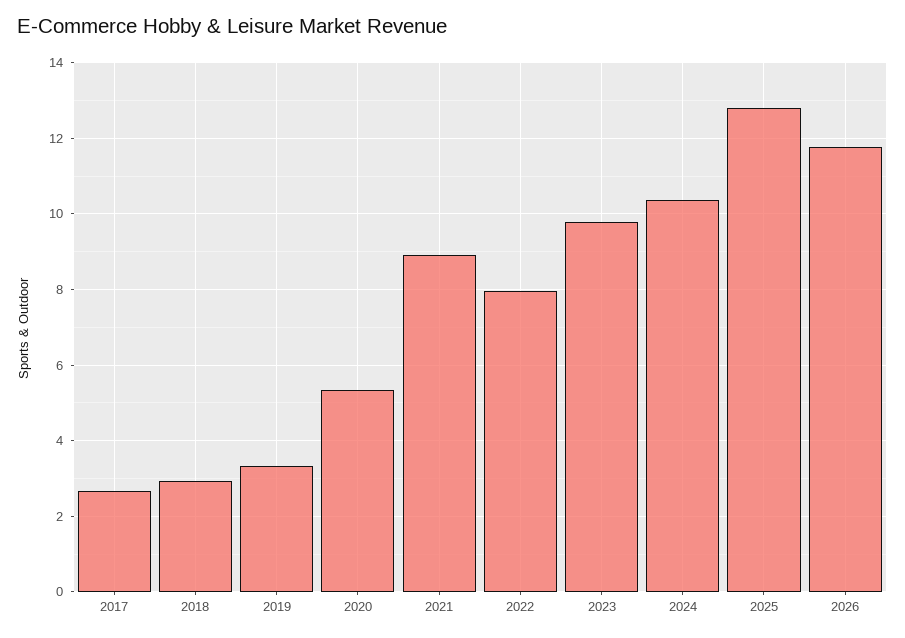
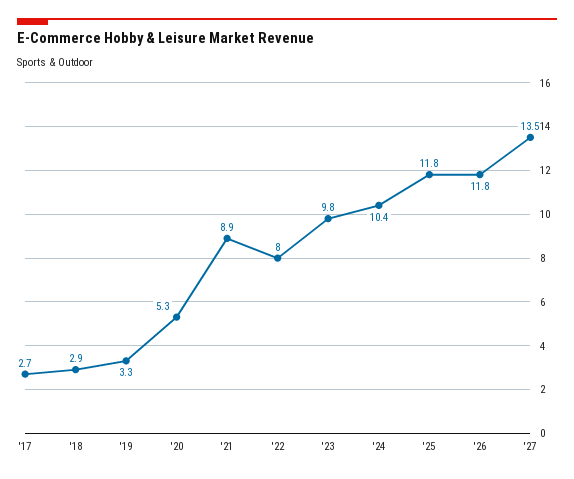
2025: 12.8 -> 11.8
'27: none -> 13.5

